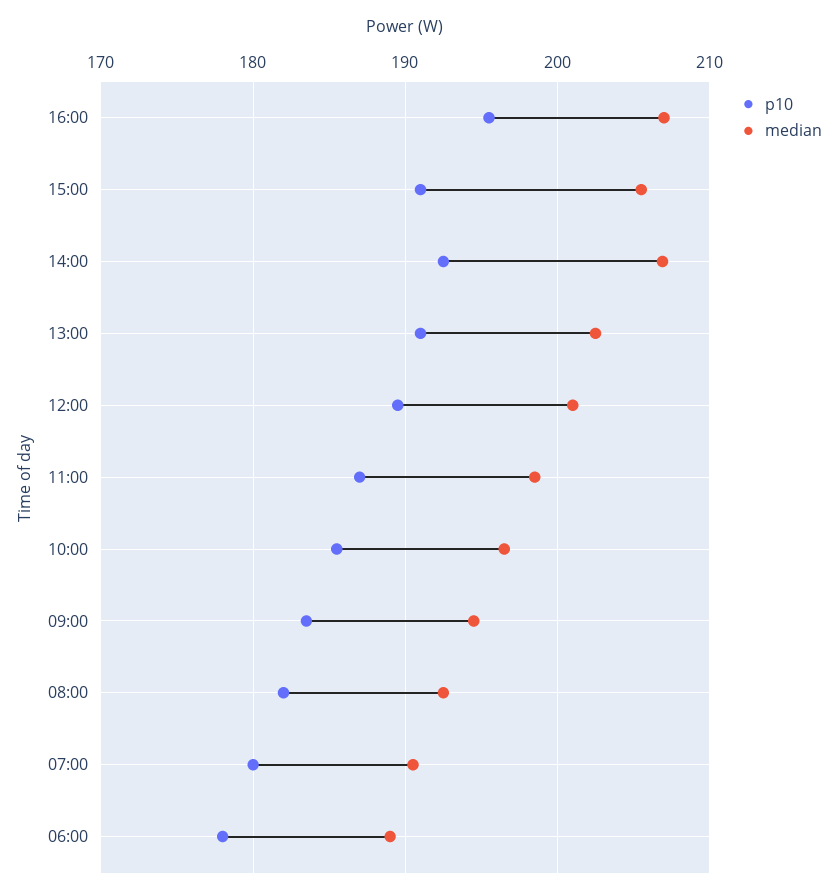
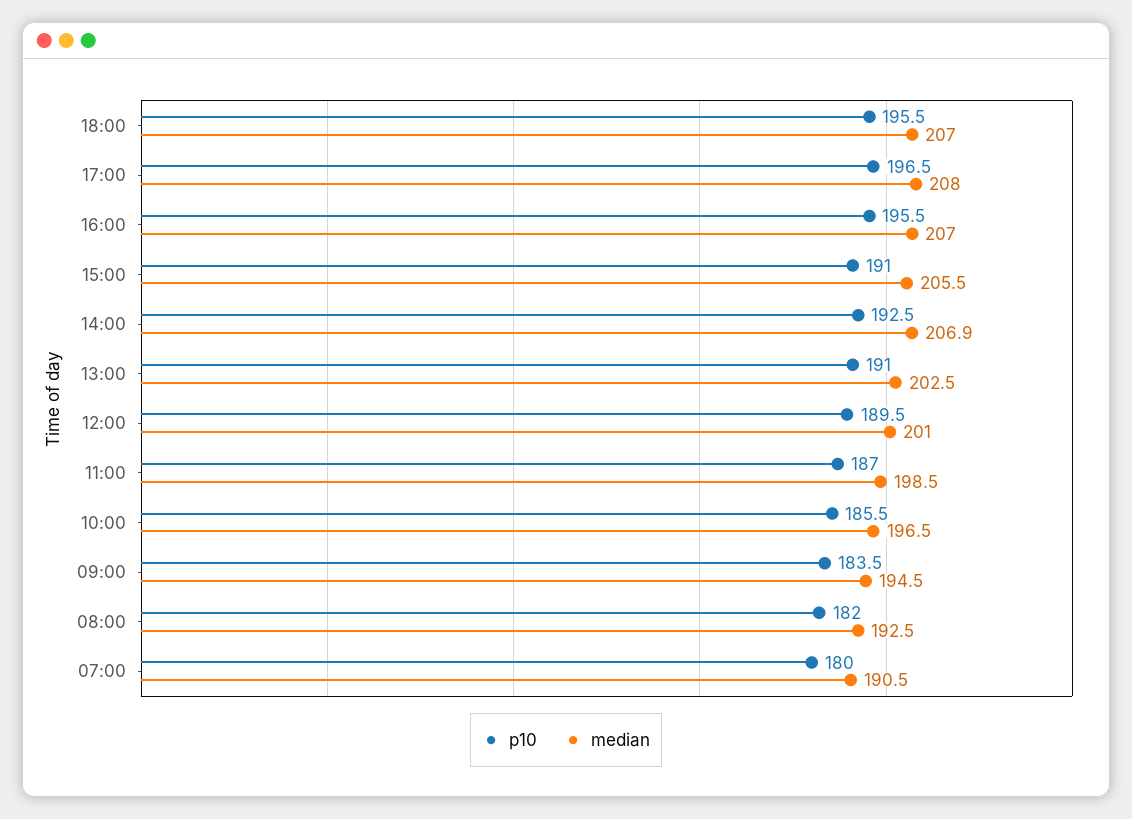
p10, 06:00: 178 -> none
median, 06:00: 189 -> none
p10, 18:00: none -> 195.5
median, 18:00: none -> 207
p10, 17:00: none -> 196.5
median, 17:00: none -> 208

